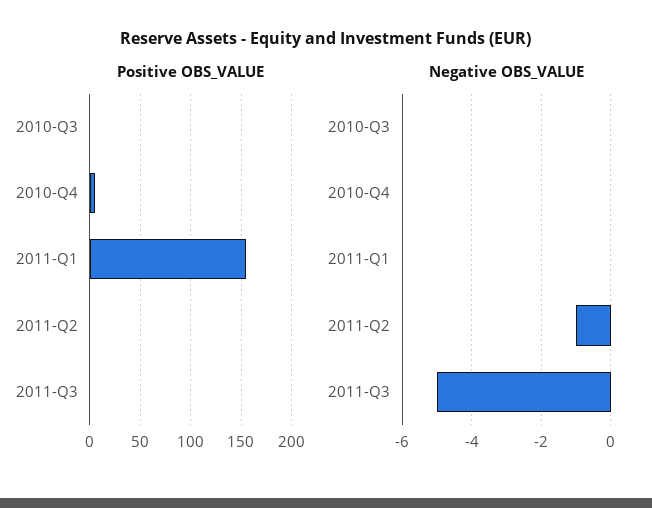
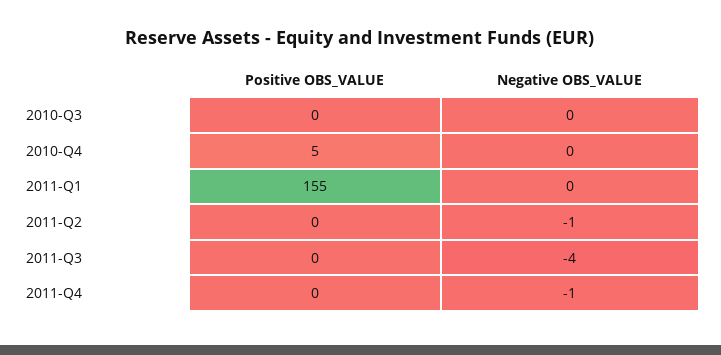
Negative OBS_VALUE, 2011-Q3: -5 -> -4
Positive OBS_VALUE, 2011-Q4: none -> 0
Negative OBS_VALUE, 2011-Q4: none -> -1

